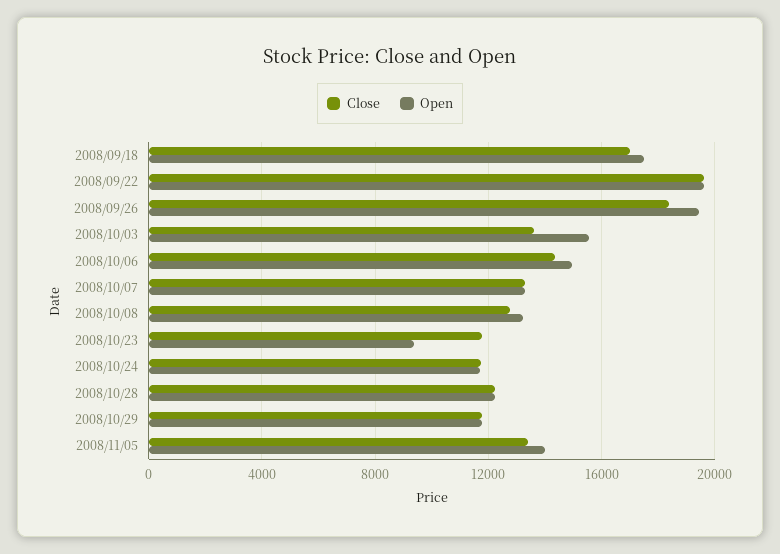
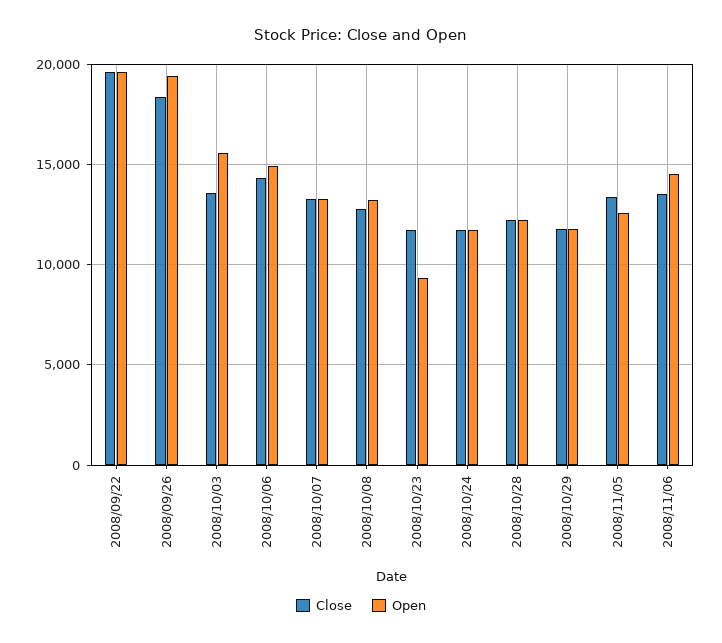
Close, 2008/09/18: 17000 -> none
Open, 2008/09/18: 17500 -> none
Open, 2008/11/05: 14000 -> 12500
Close, 2008/11/06: none -> 13500
Open, 2008/11/06: none -> 14500

